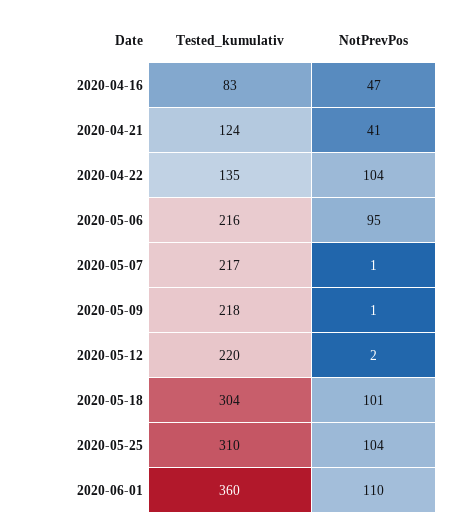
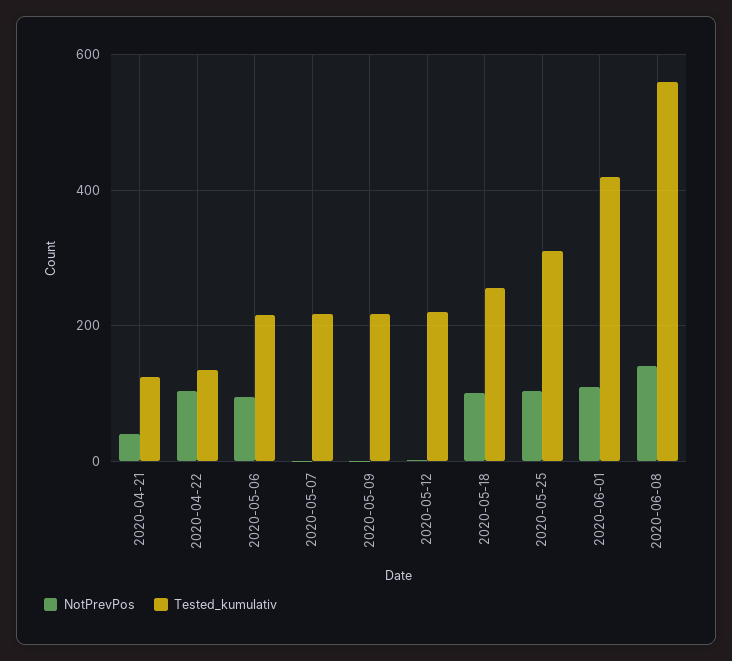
Tested_kumulativ, 2020-04-16: 83 -> none
NotPrevPos, 2020-04-16: 47 -> none
Tested_kumulativ, 2020-05-18: 304 -> 260
Tested_kumulativ, 2020-06-01: 360 -> 420
NotPrevPos, 2020-06-08: none -> 140
Tested_kumulativ, 2020-06-08: none -> 560

